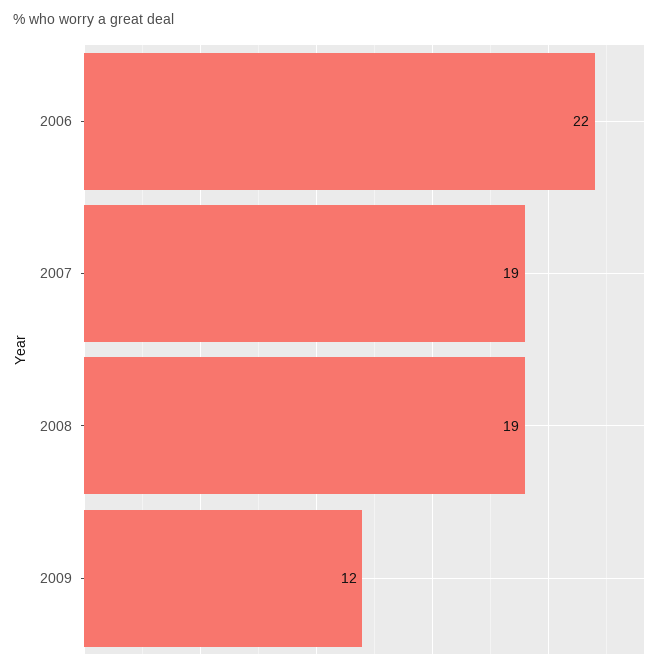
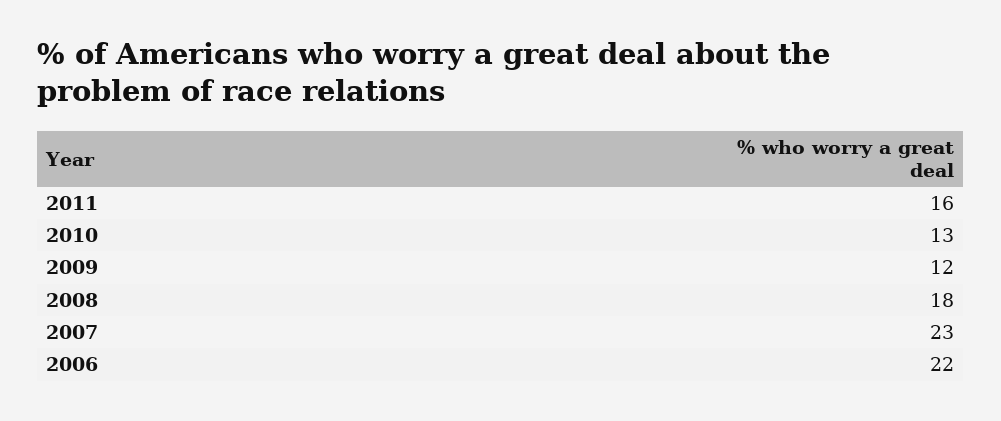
2007: 19 -> 23
2008: 19 -> 18
2011: none -> 16
2010: none -> 13

